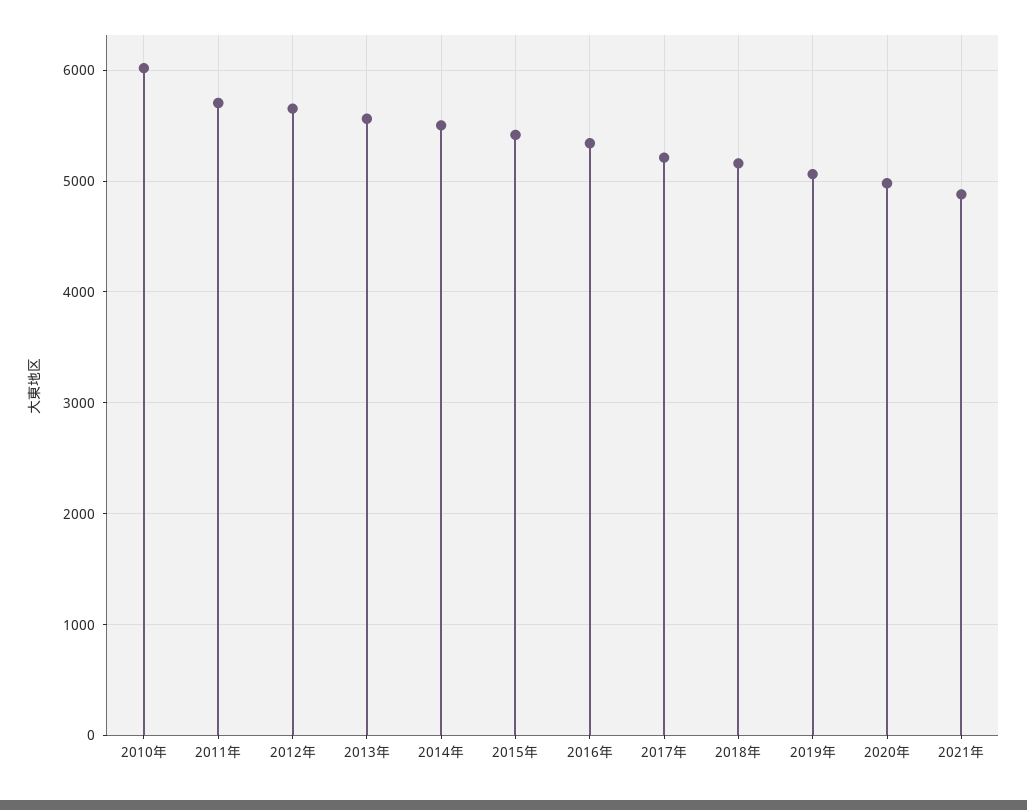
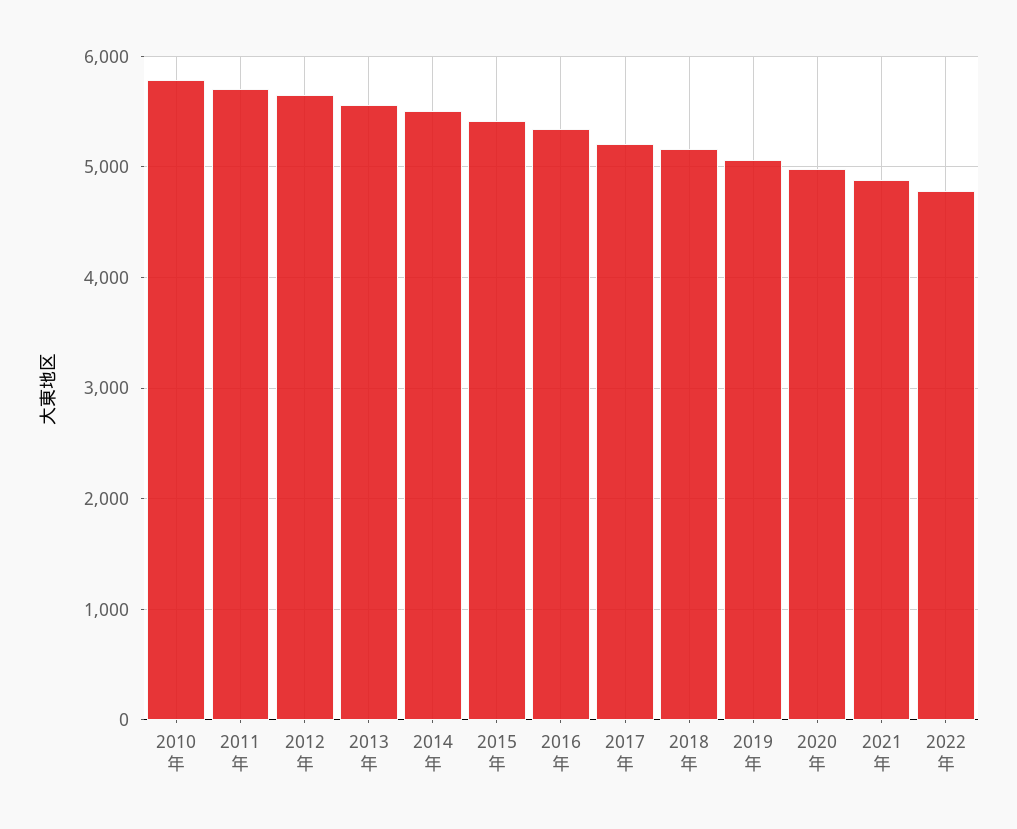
2010年: 6000 -> 5800
2022年: none -> 4800

